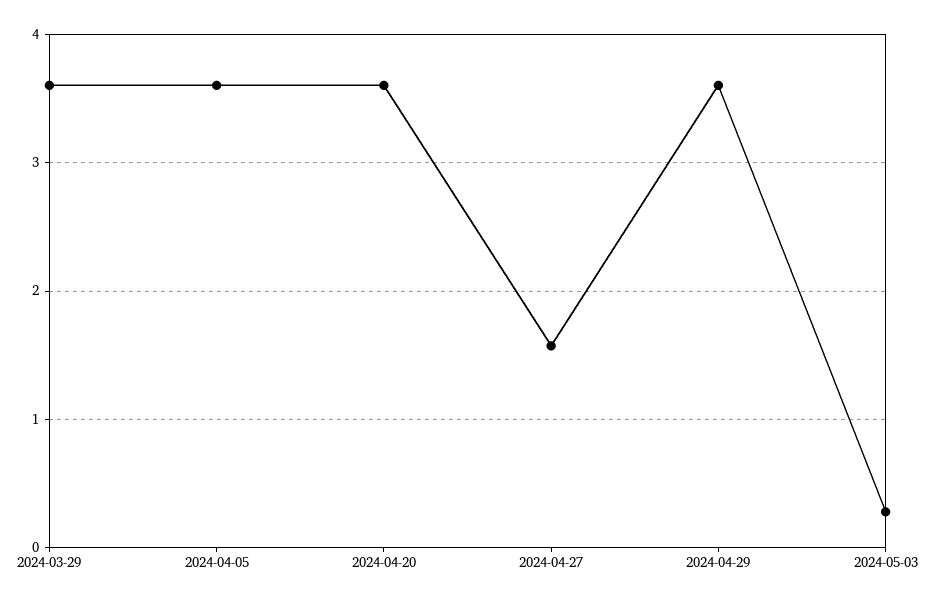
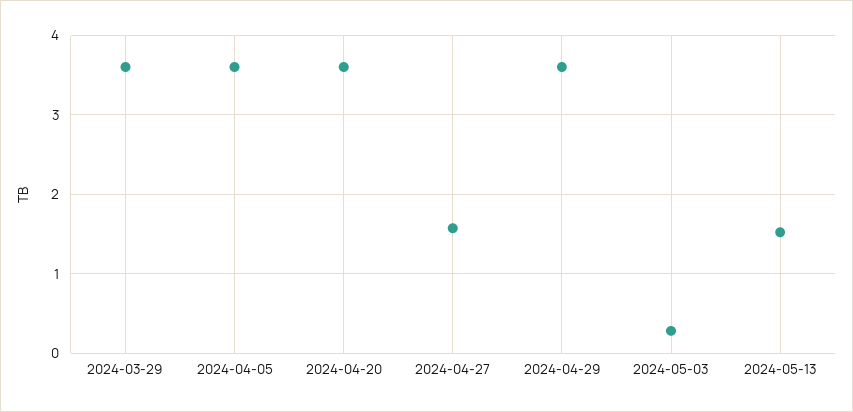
2024-05-13: none -> 1.5

